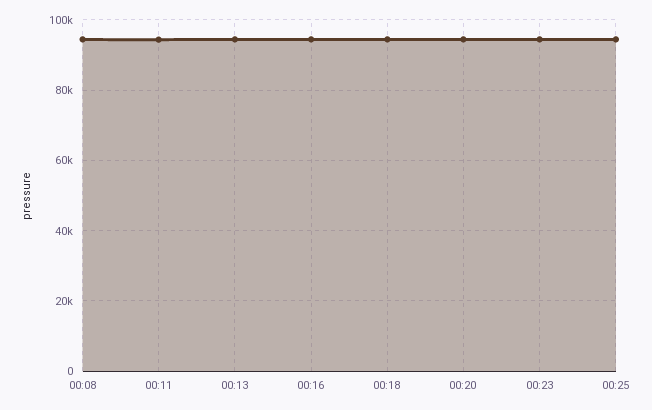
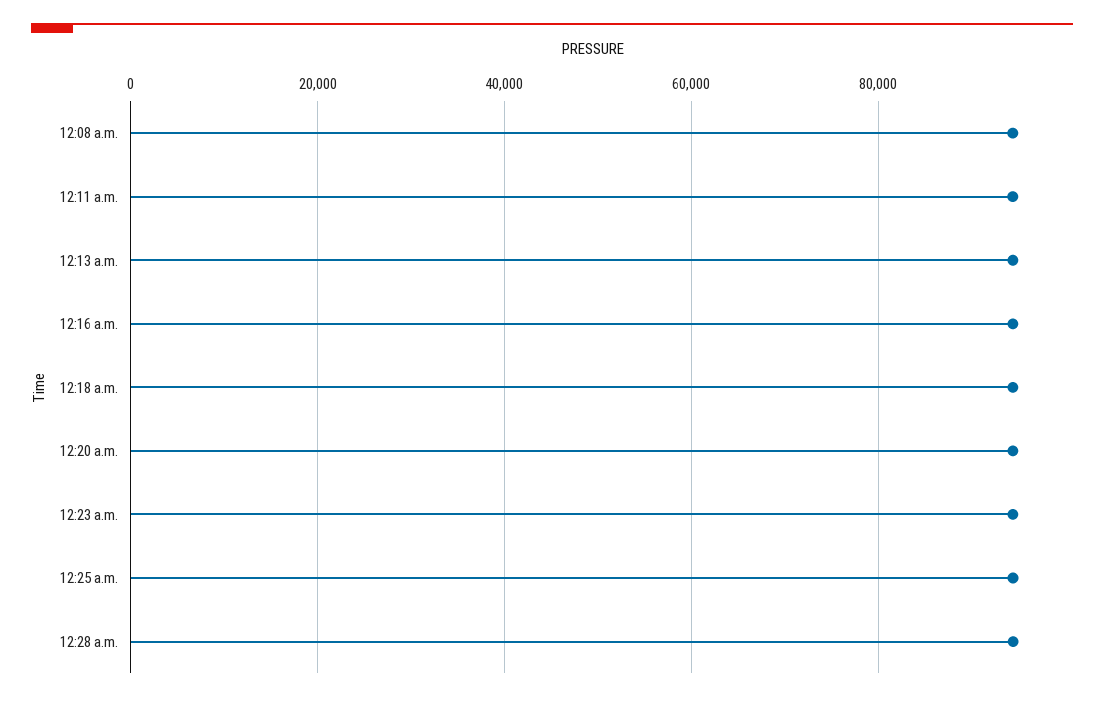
12:28 a.m.: none -> 94000

